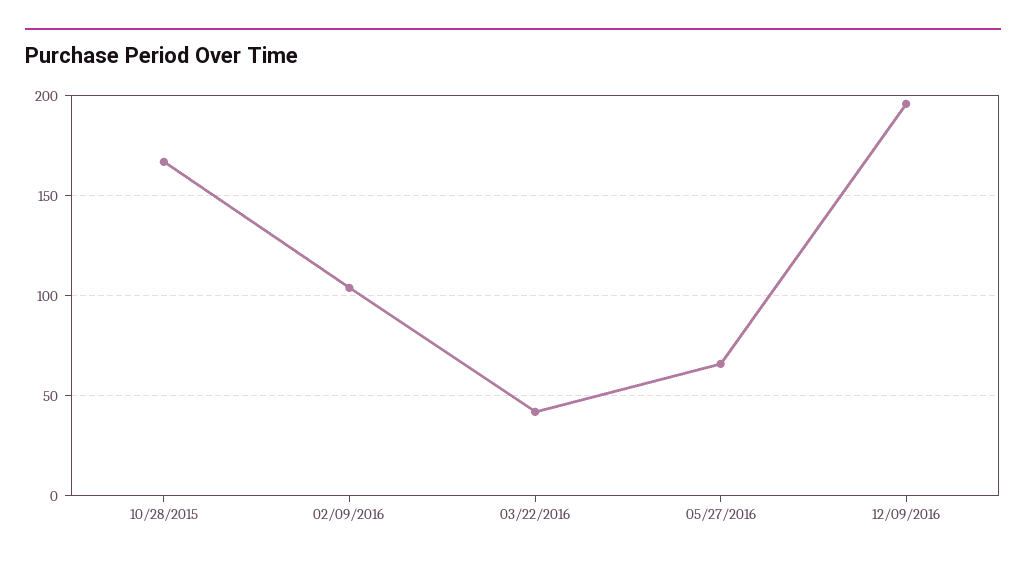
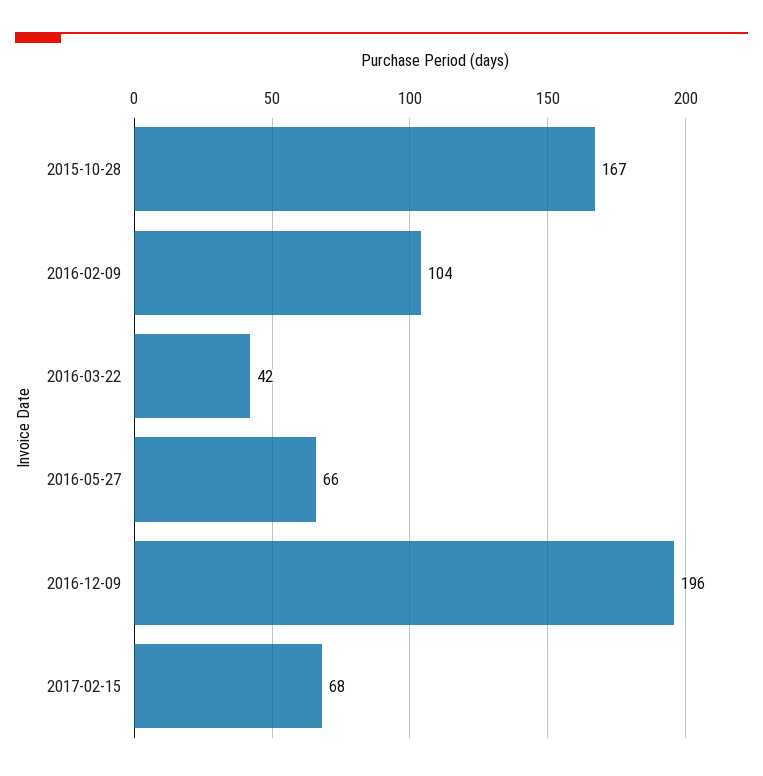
2017-02-15: none -> 68

